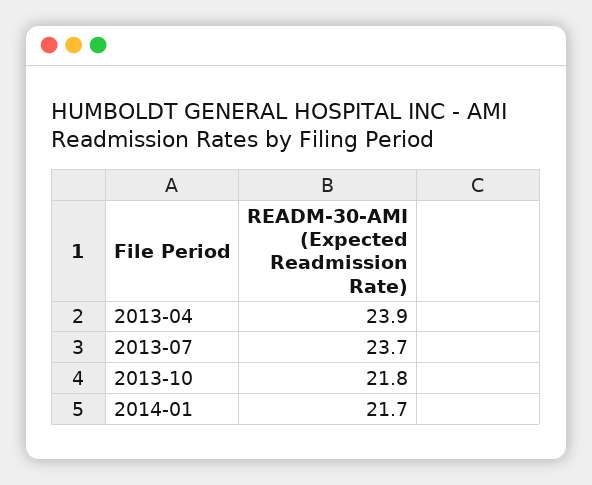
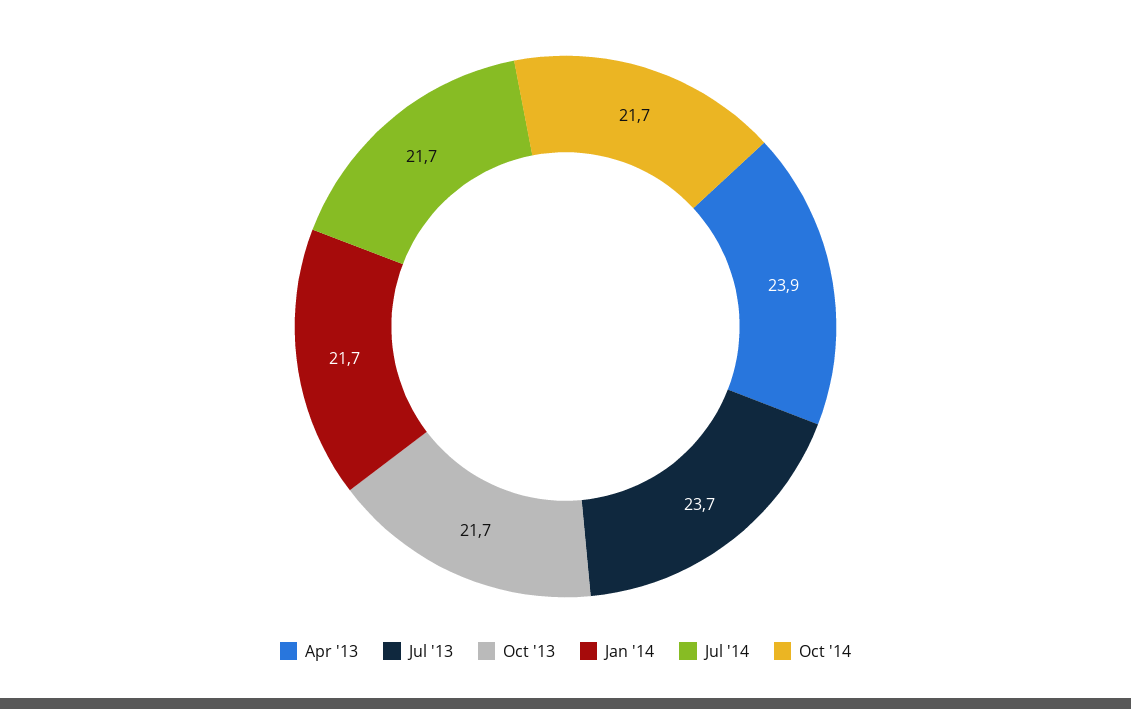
2013-10: 21.8 -> 21.7
Jul '14: none -> 21.7
Oct '14: none -> 21.7

